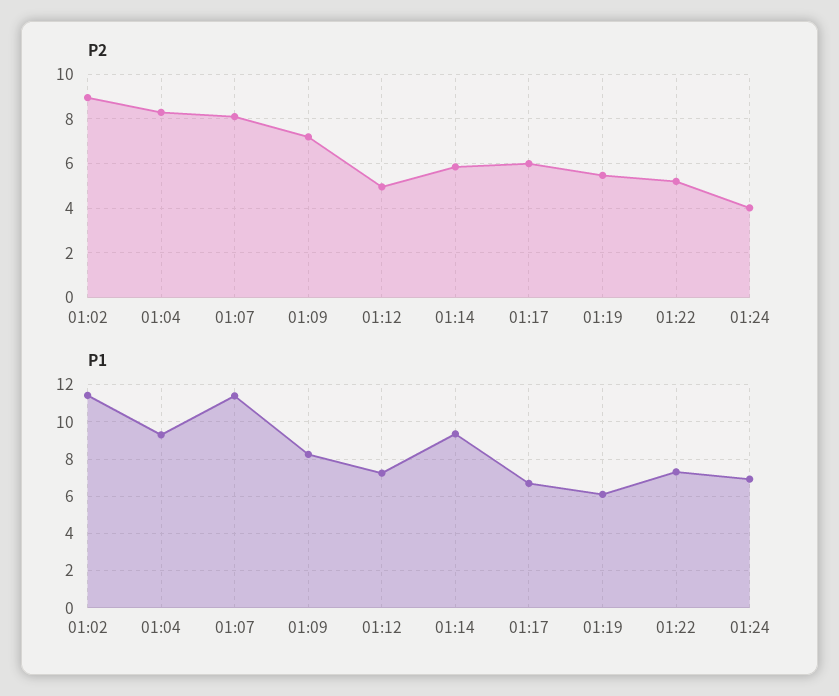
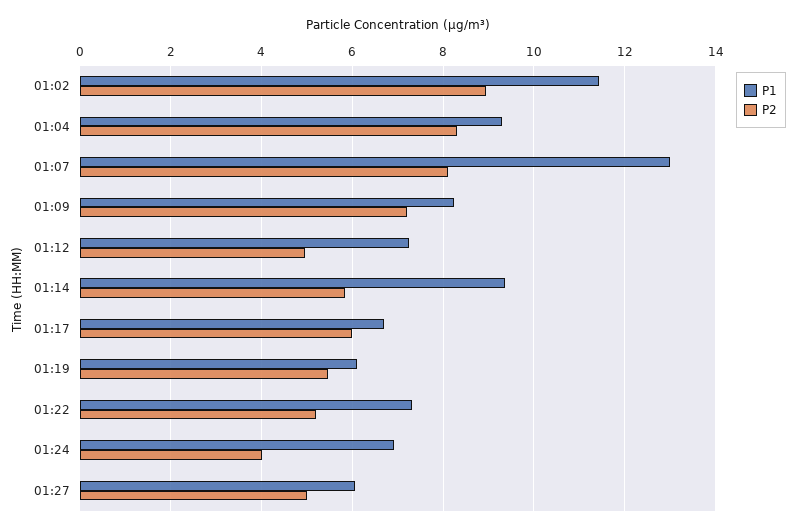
P1, 01:07: 11.5 -> 13
P1, 01:27: none -> 6
P2, 01:27: none -> 5

